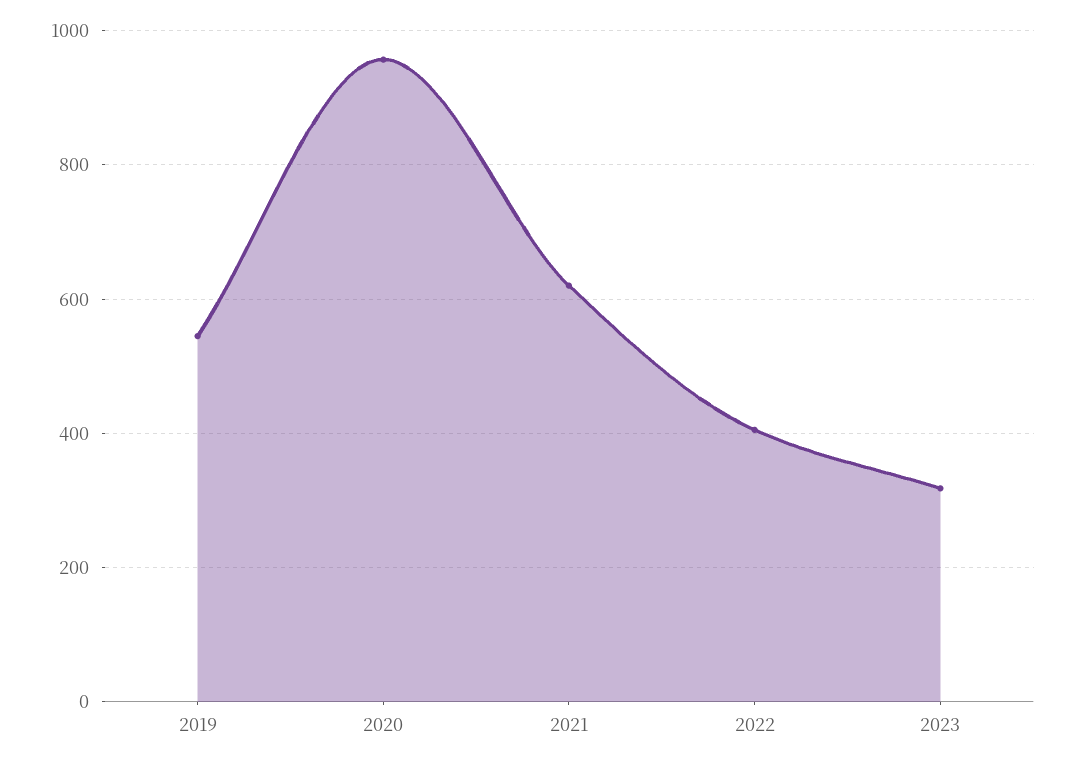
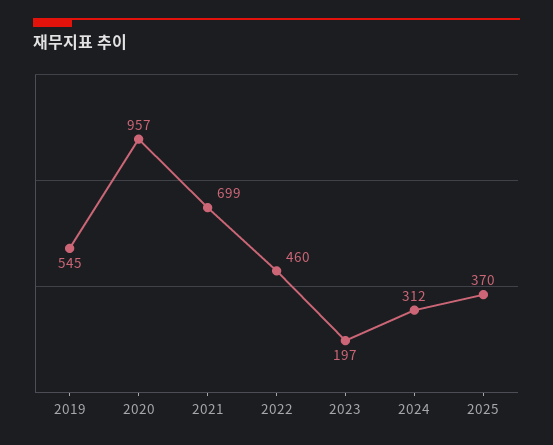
2021: 620 -> 699
2022: 400 -> 460
2023: 320 -> 197
2024: none -> 312
2025: none -> 370

